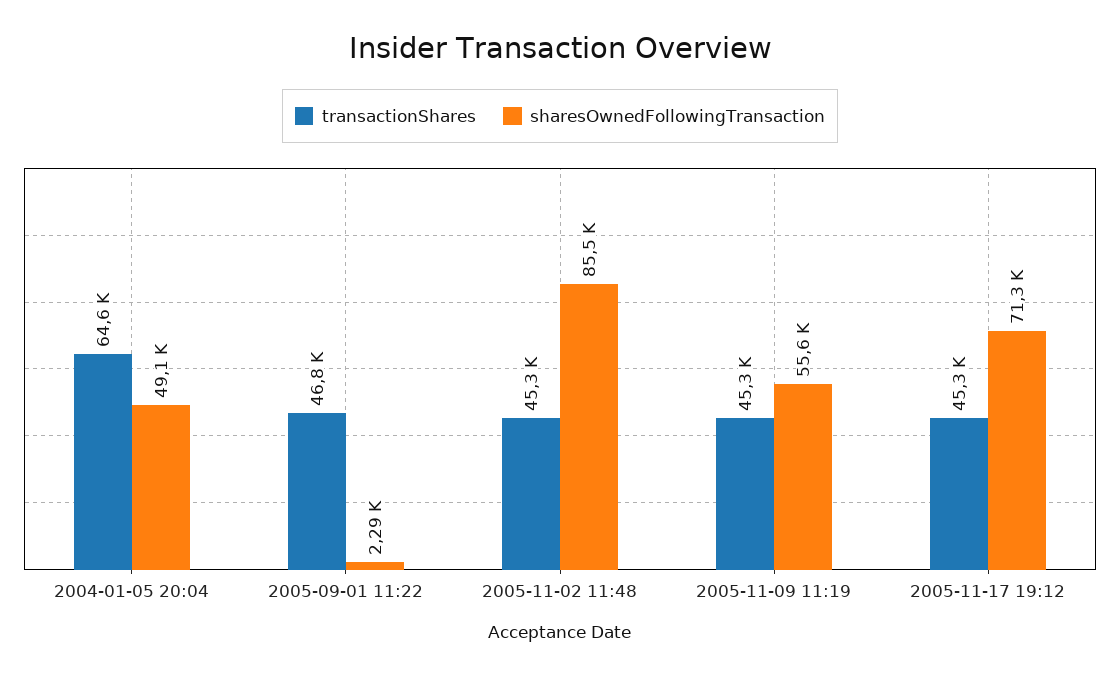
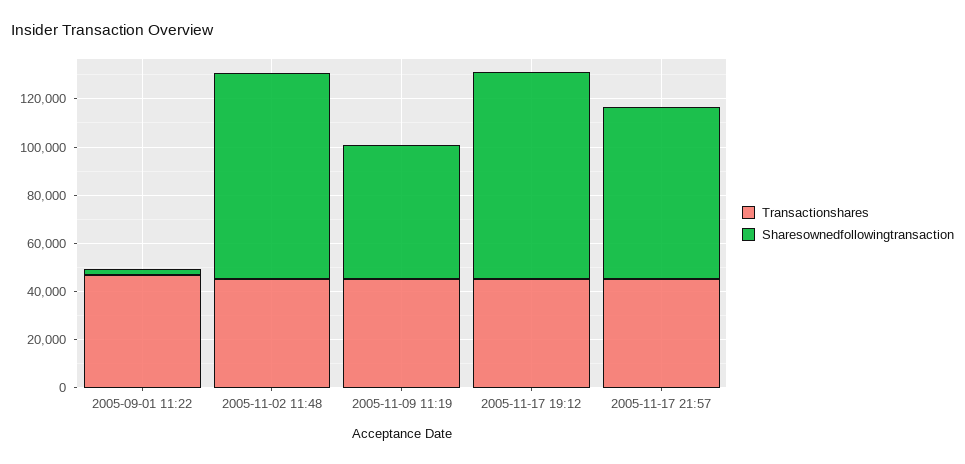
transactionShares, 2004-01-05 20:04: 64600 -> none
sharesOwnedFollowingTransaction, 2004-01-05 20:04: 49100 -> none
sharesOwnedFollowingTransaction, 2005-11-17 19:12: 71300 -> 85000
transactionShares, 2005-11-17 21:57: none -> 45000
sharesOwnedFollowingTransaction, 2005-11-17 21:57: none -> 70000

